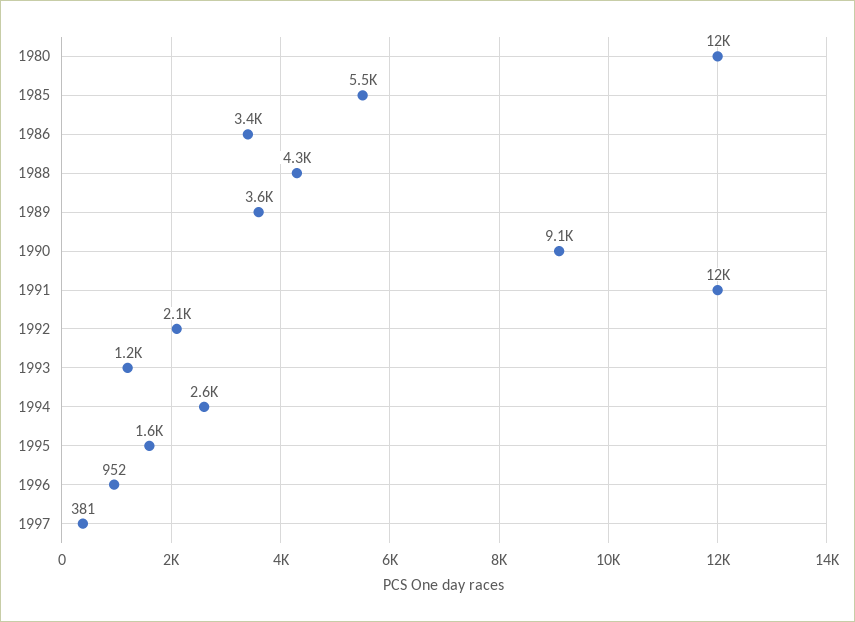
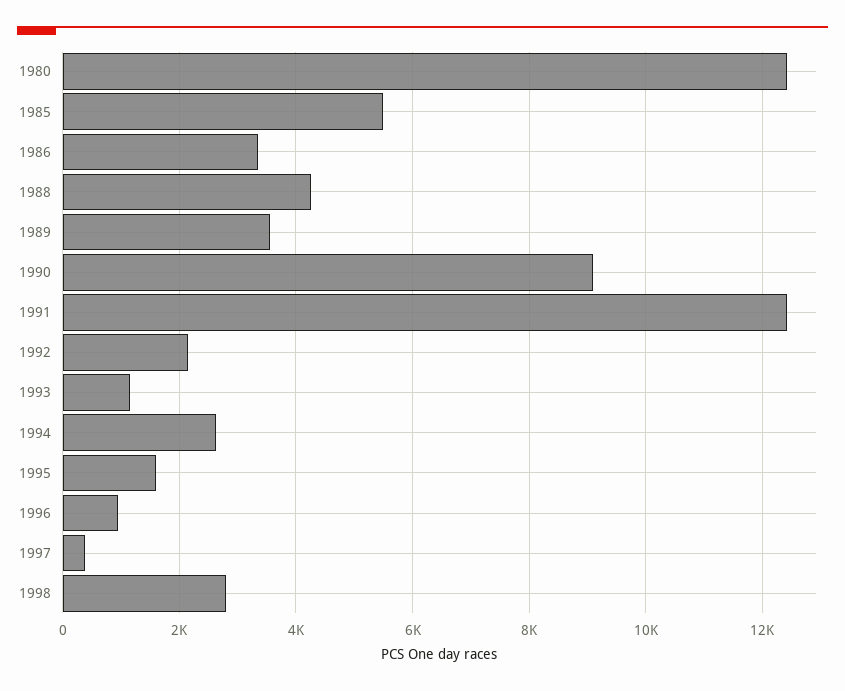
1998: none -> 2800

